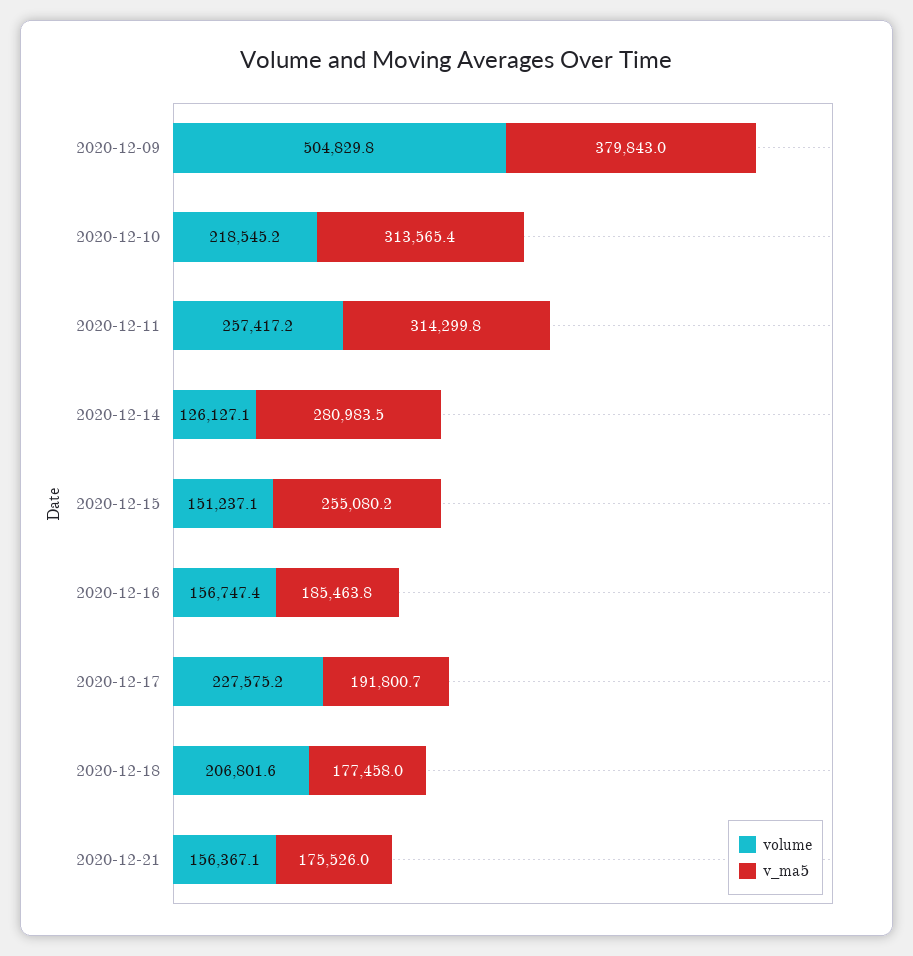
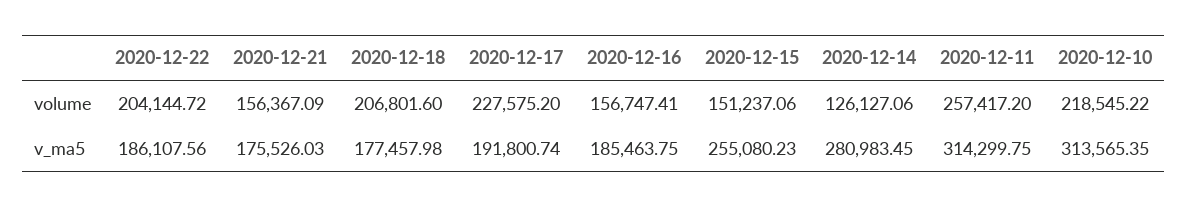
volume, 2020-12-09: 504829.8 -> none
v_ma5, 2020-12-09: 379843 -> none
volume, 2020-12-22: none -> 204144.72
v_ma5, 2020-12-22: none -> 186107.56

